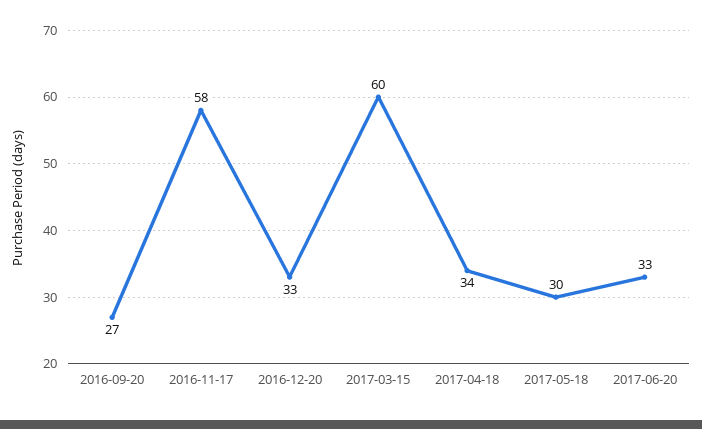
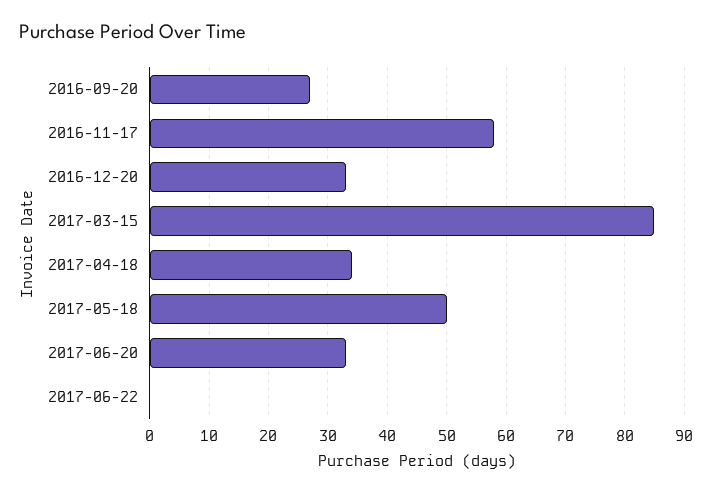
2017-03-15: 60 -> 85
2017-05-18: 30 -> 50
2017-06-22: none -> 0

